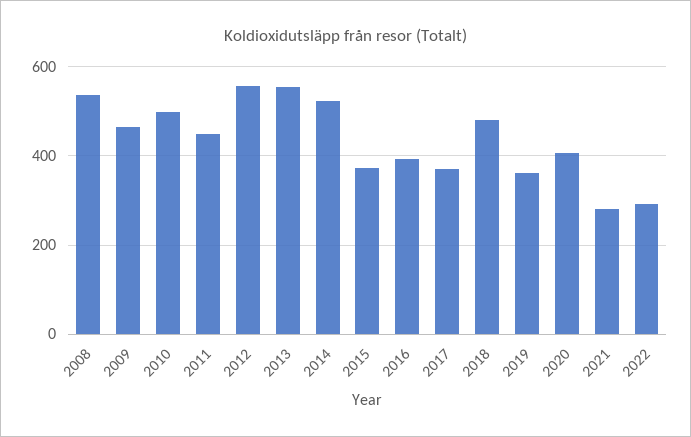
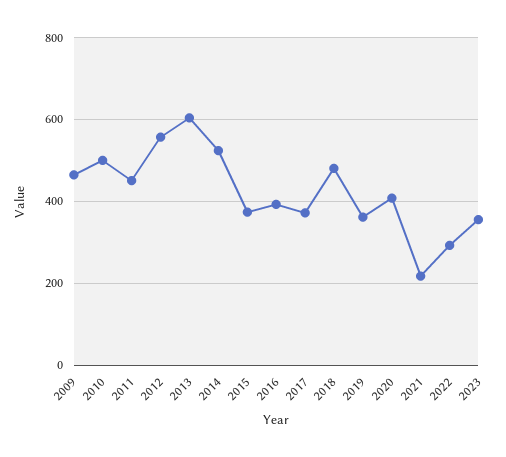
2008: 540 -> none
2013: 560 -> 600
2021: 280 -> 220
2023: none -> 360

